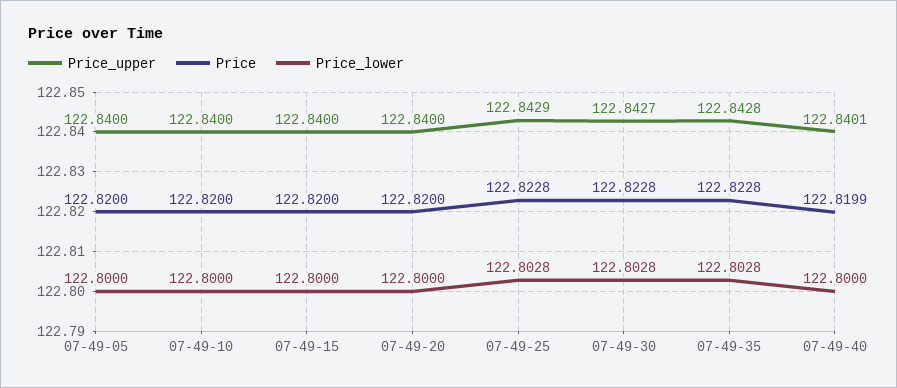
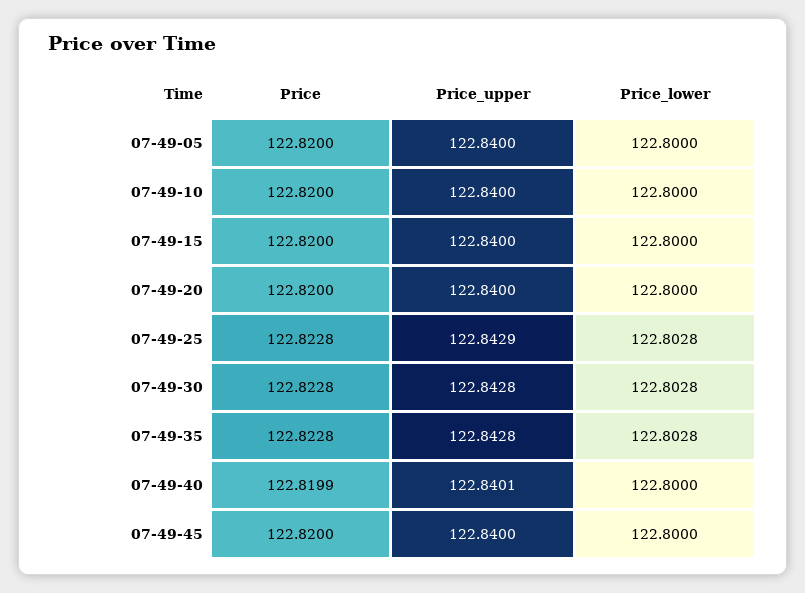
Price_upper, 07-49-30: 122.8427 -> 122.8428
Price, 07-49-45: none -> 122.82
Price_upper, 07-49-45: none -> 122.84
Price_lower, 07-49-45: none -> 122.8

